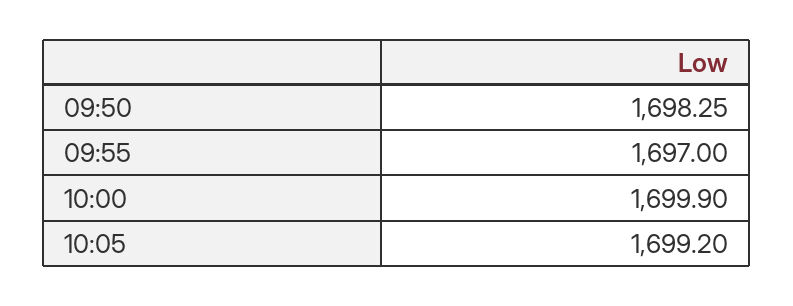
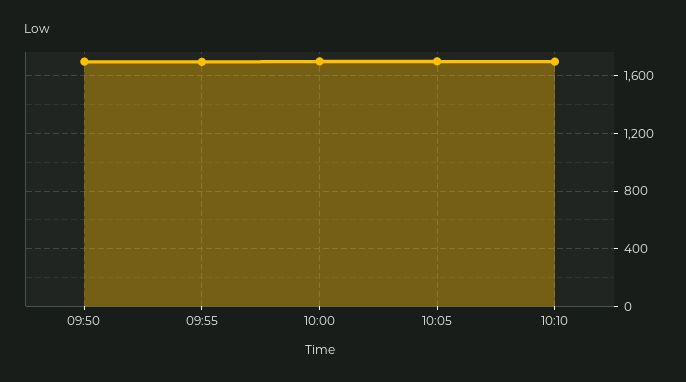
10:10: none -> 1700

